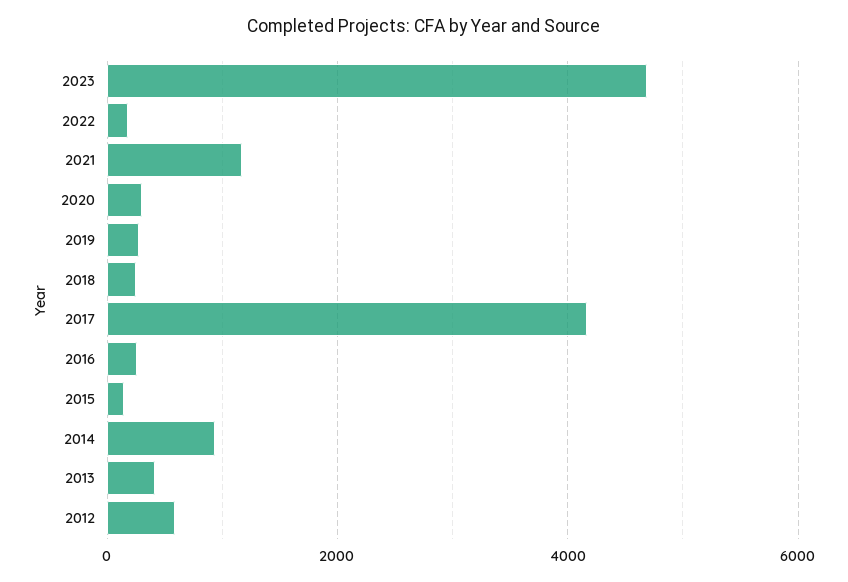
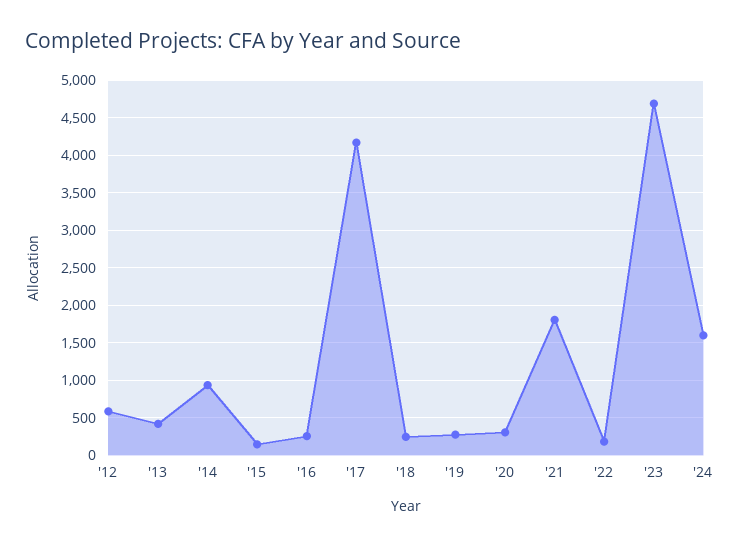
2021: 1200 -> 1800
'24: none -> 1600

